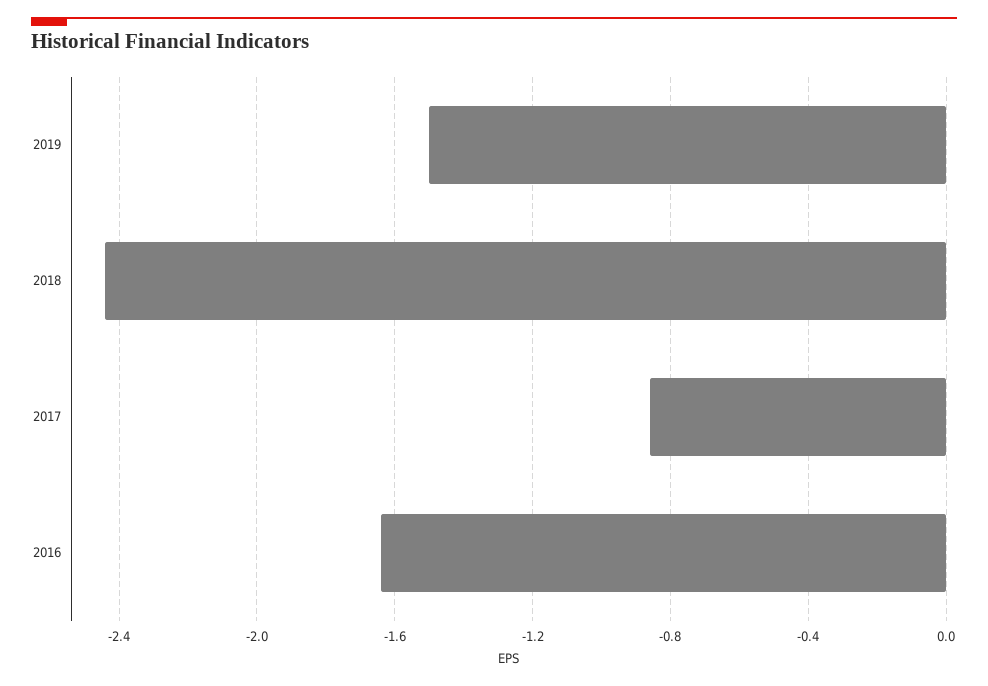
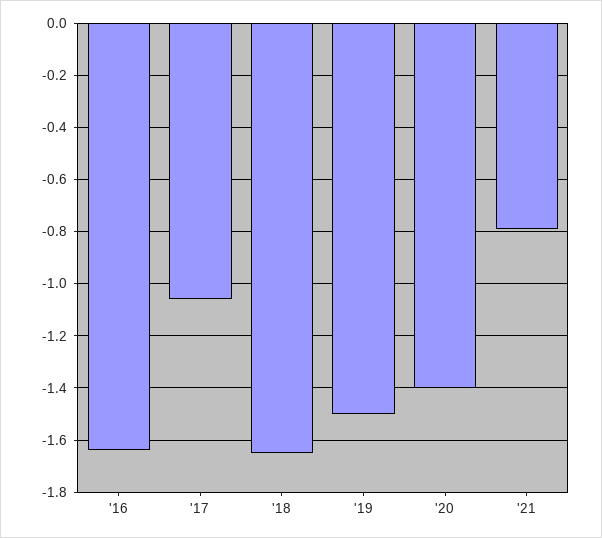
2018: -2.45 -> -1.65
2017: -0.85 -> -1.05
'20: none -> -1.4
'21: none -> -0.8

